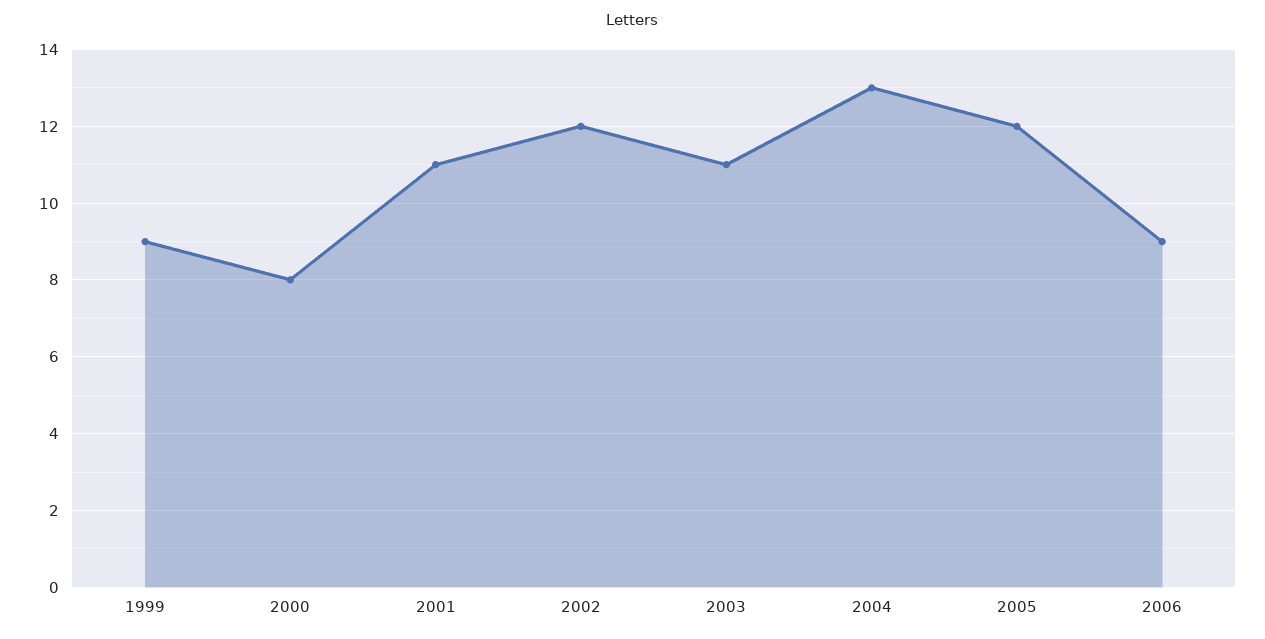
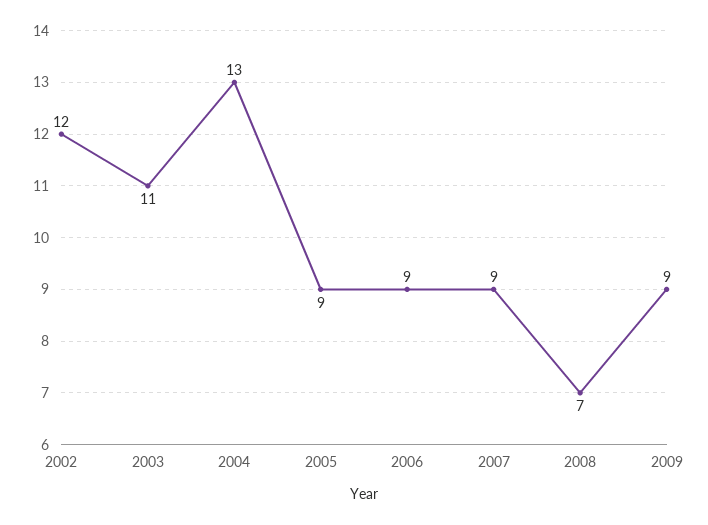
1999: 9 -> none
2000: 8 -> none
2001: 11 -> none
2005: 12 -> 9
2007: none -> 9
2008: none -> 7
2009: none -> 9

